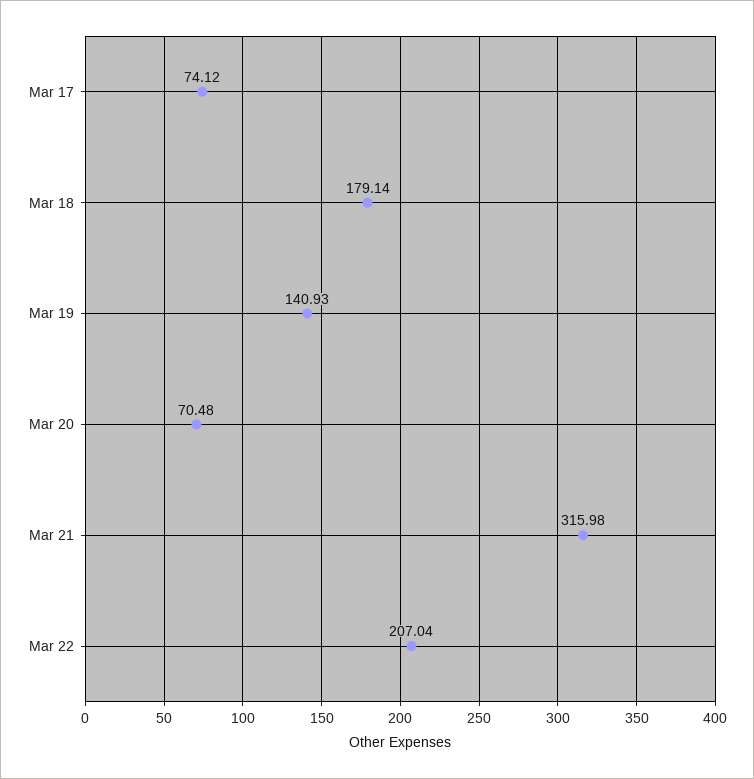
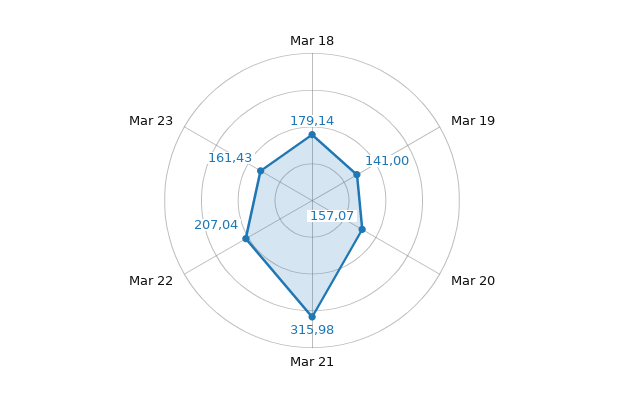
Mar 17: 74.12 -> none
Mar 19: 140.93 -> 141
Mar 20: 70.48 -> 157.07
Mar 23: none -> 161.43

